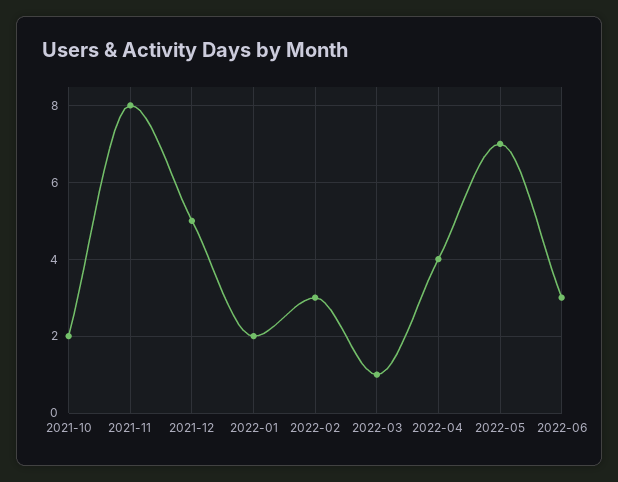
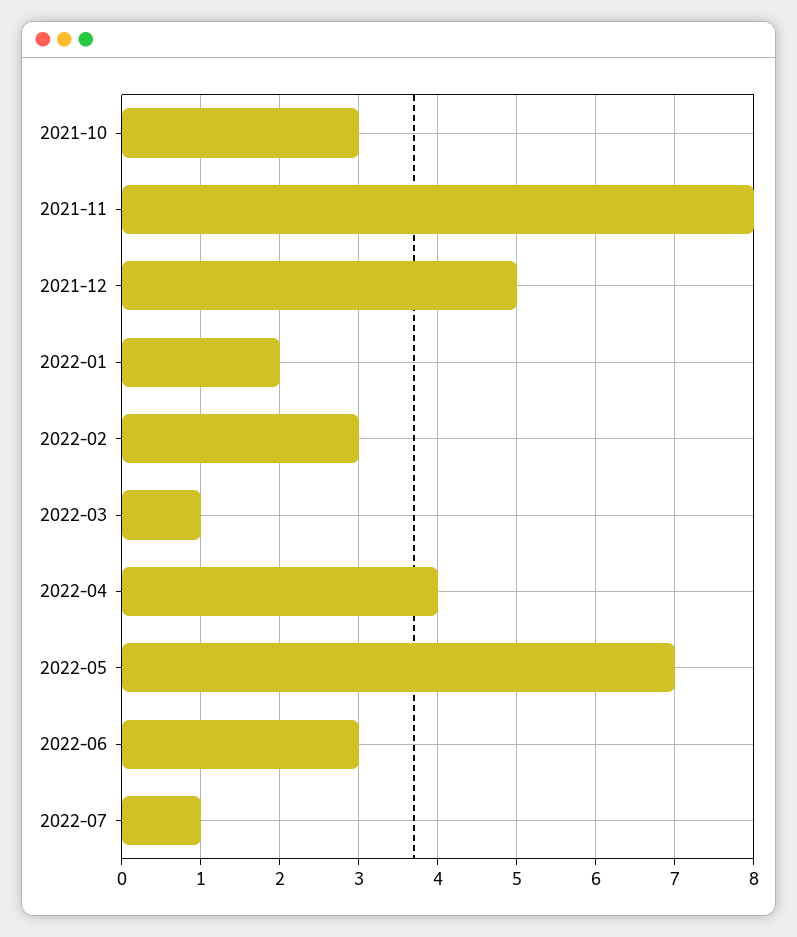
2021-10: 2 -> 3
2022-07: none -> 1

